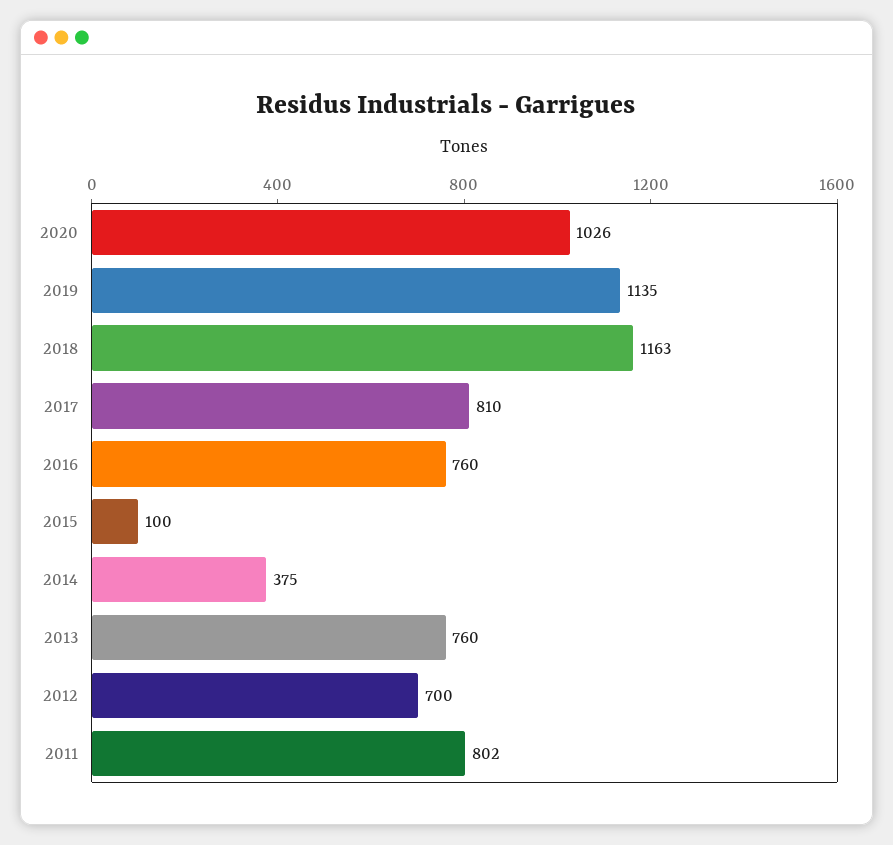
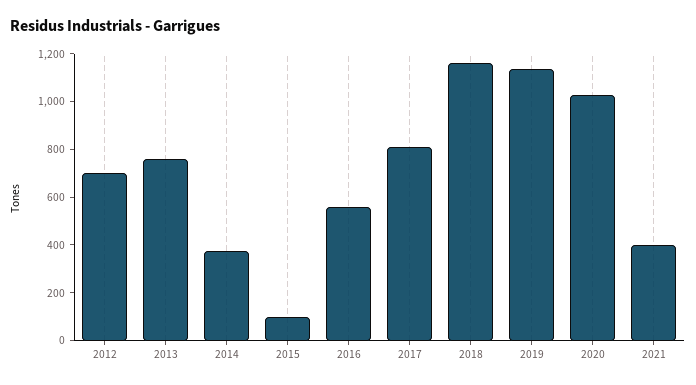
2016: 760 -> 550
2011: 802 -> none
2021: none -> 400

